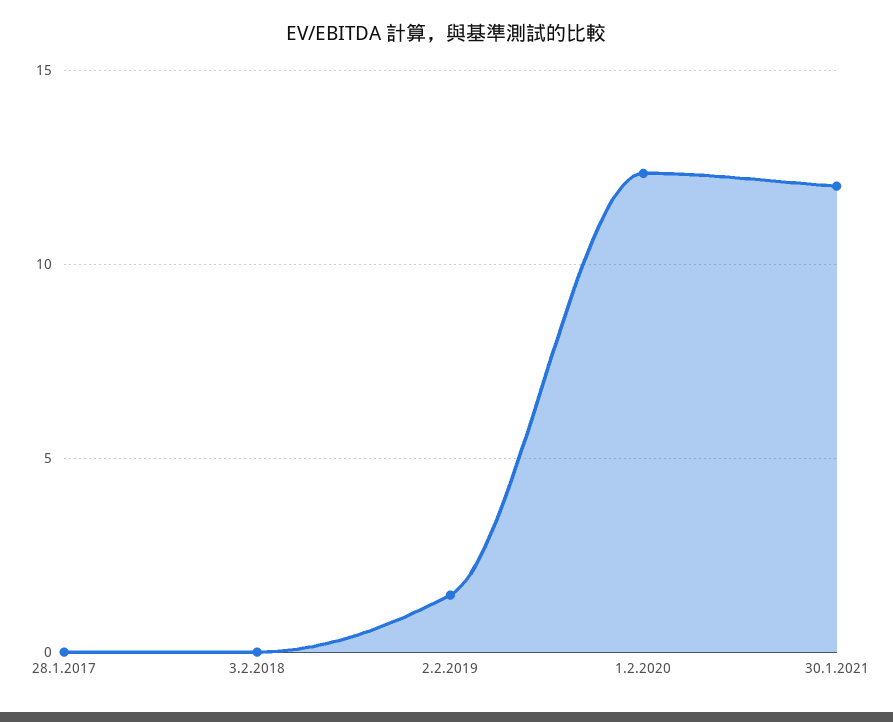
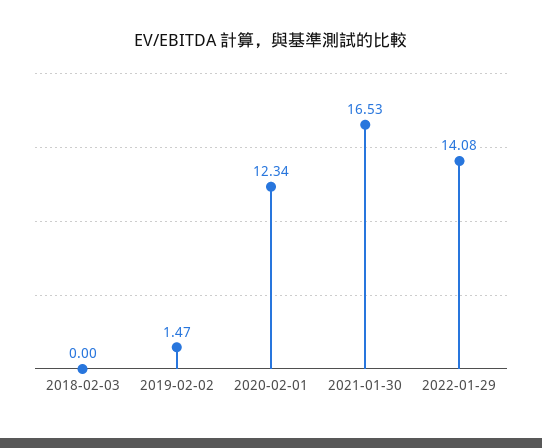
28.1.2017: 0 -> none
30.1.2021: 12 -> 16.53
2022-01-29: none -> 14.08

